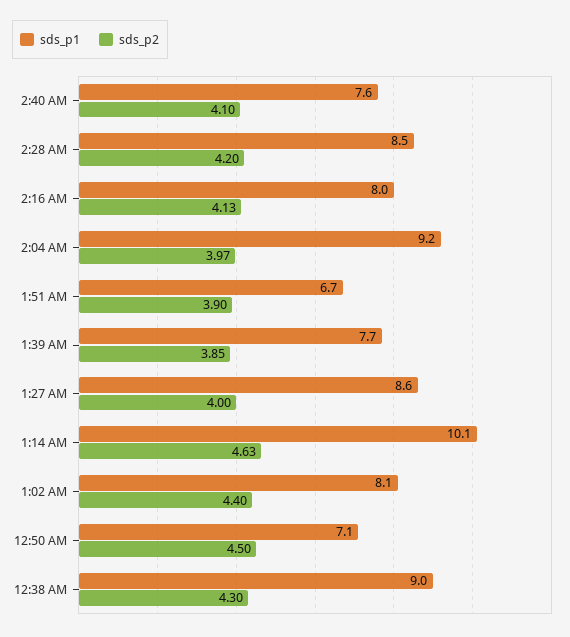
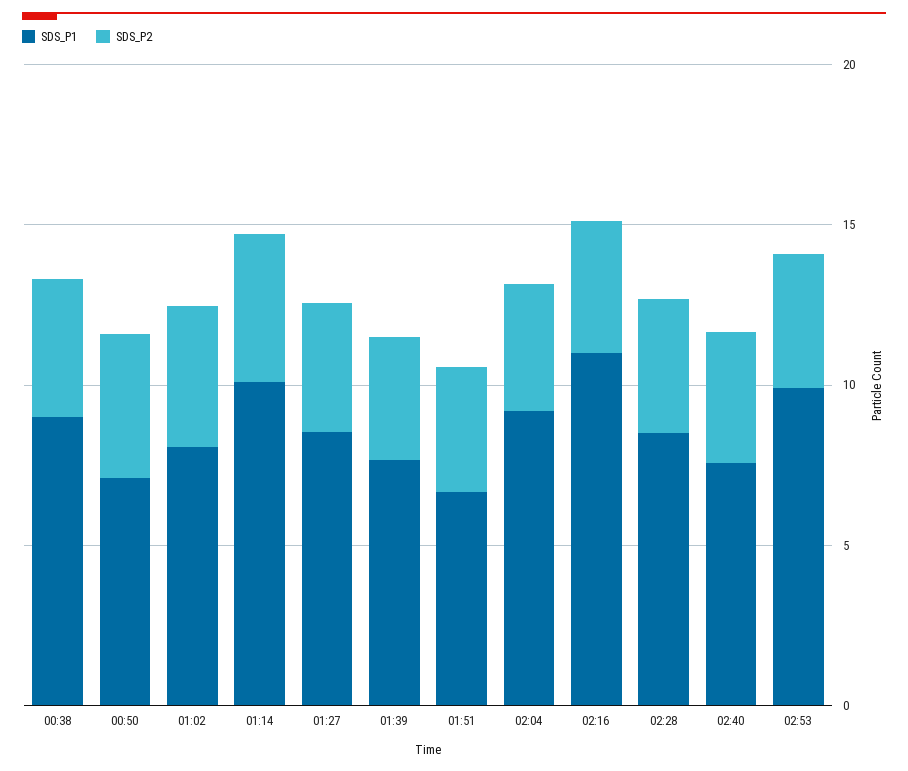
sds_p1, 2:16 AM: 8 -> 11
sds_p1, 02:53: none -> 10
sds_p2, 02:53: none -> 4

